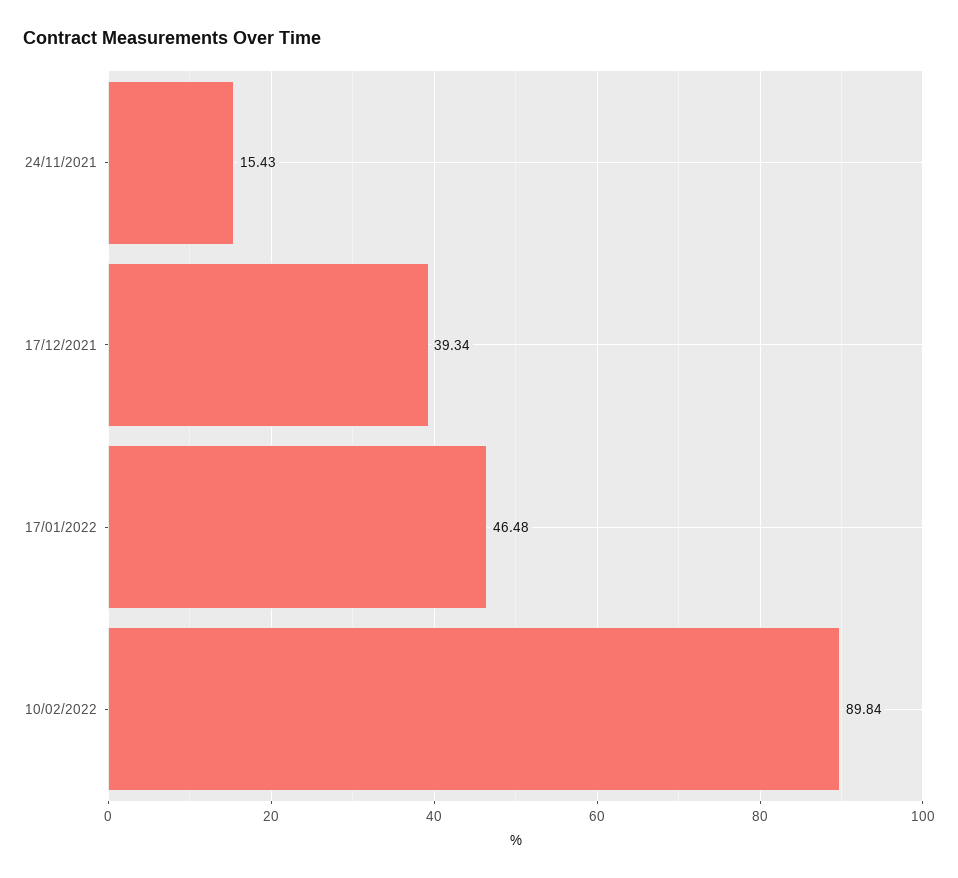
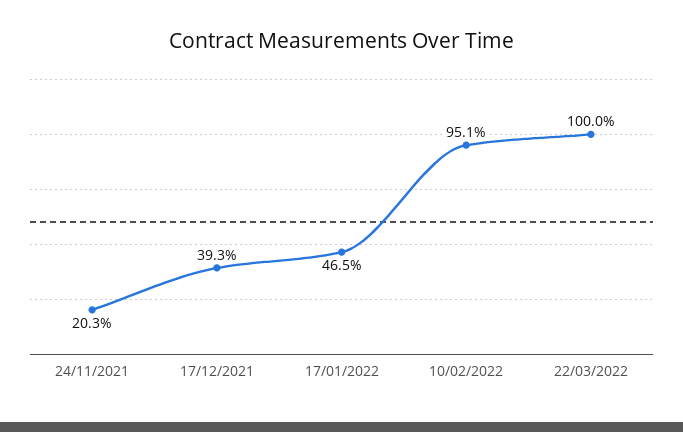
24/11/2021: 15.43 -> 20.3
10/02/2022: 89.84 -> 95.1
22/03/2022: none -> 100

